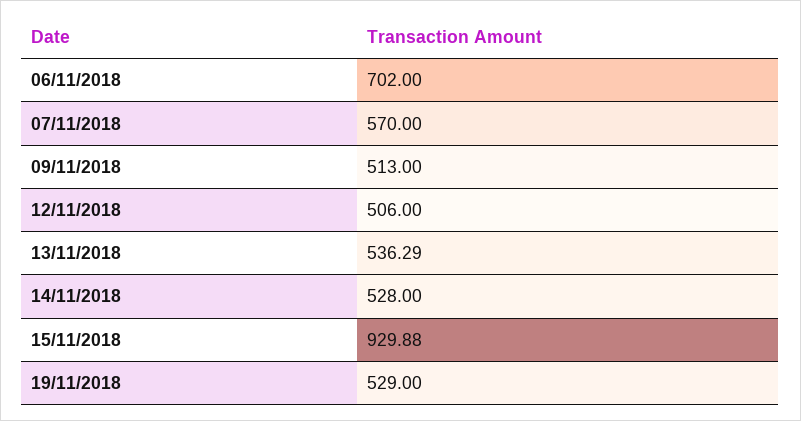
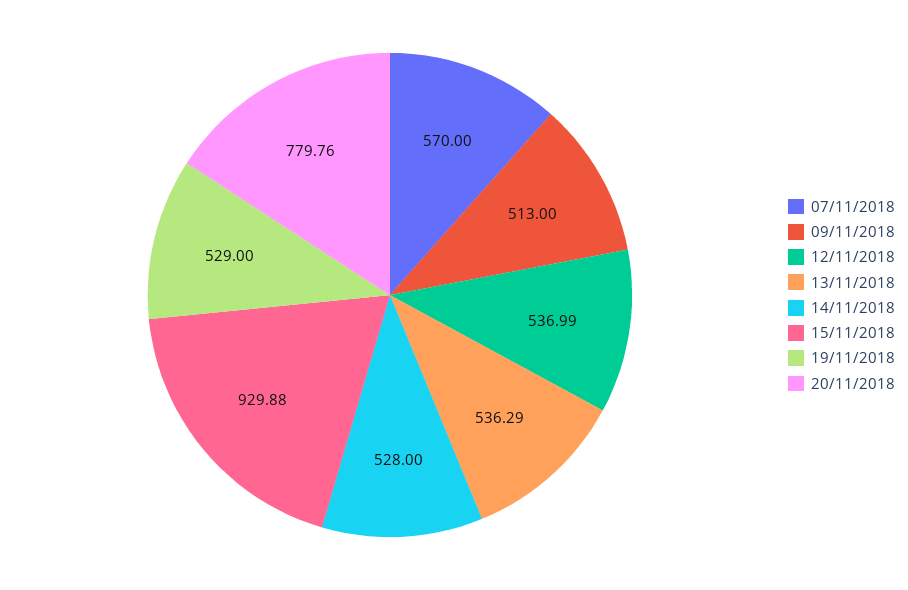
06/11/2018: 702 -> none
12/11/2018: 506 -> 536.99
20/11/2018: none -> 779.76

